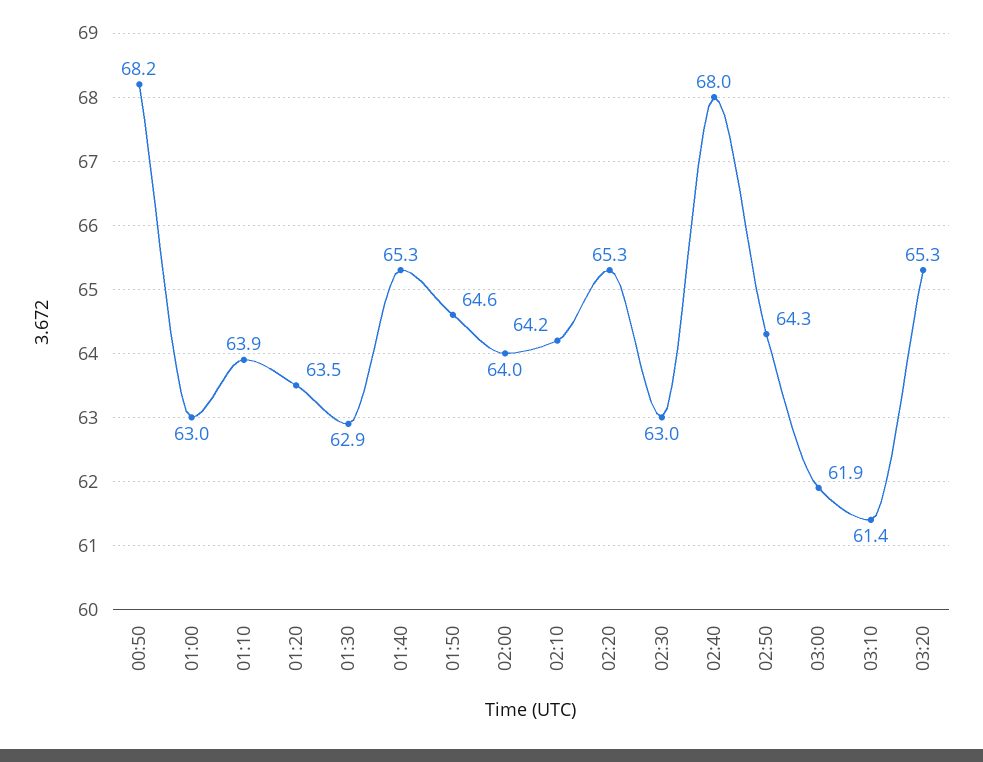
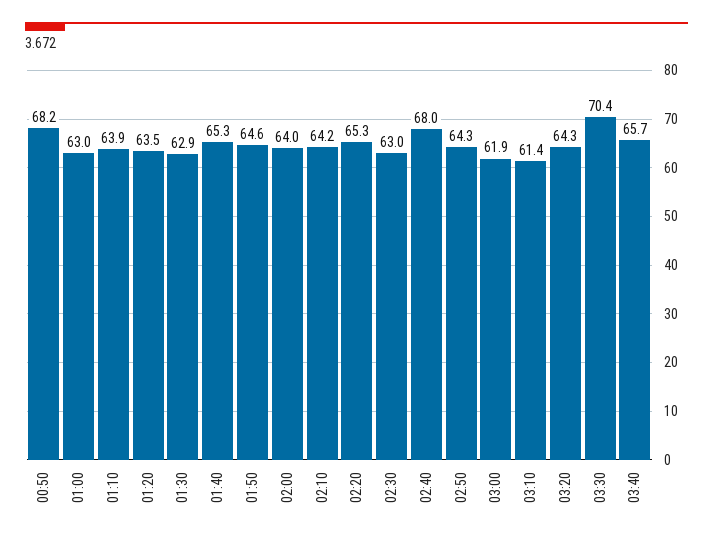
03:20: 65.3 -> 64.3
03:30: none -> 70.4
03:40: none -> 65.7

